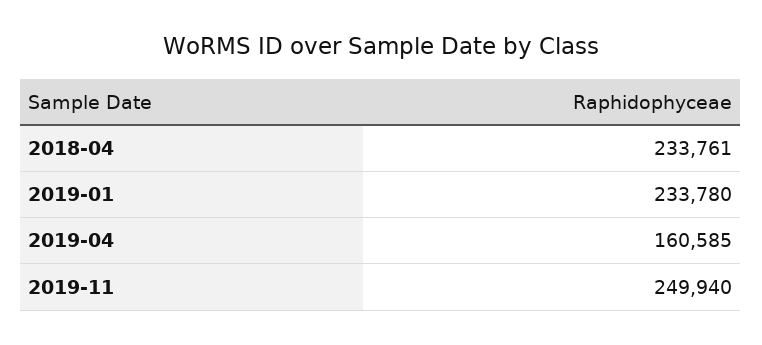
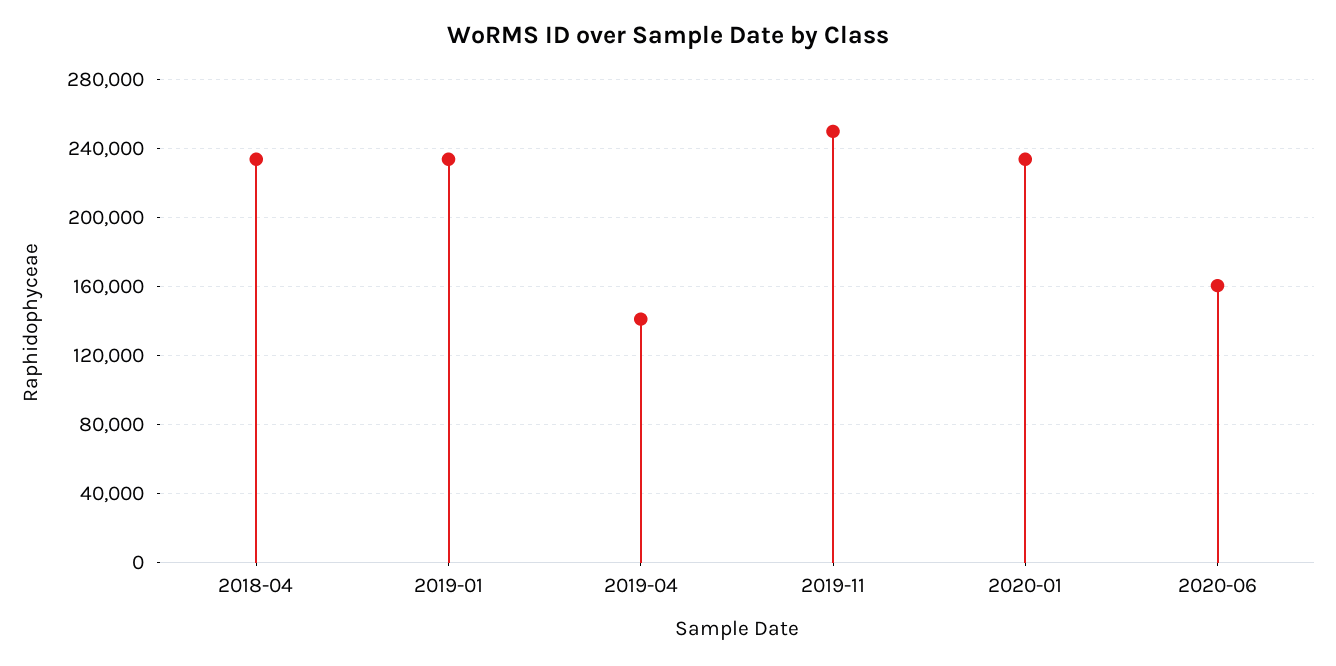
2019-04: 160585 -> 140000
2020-01: none -> 235000
2020-06: none -> 160000

